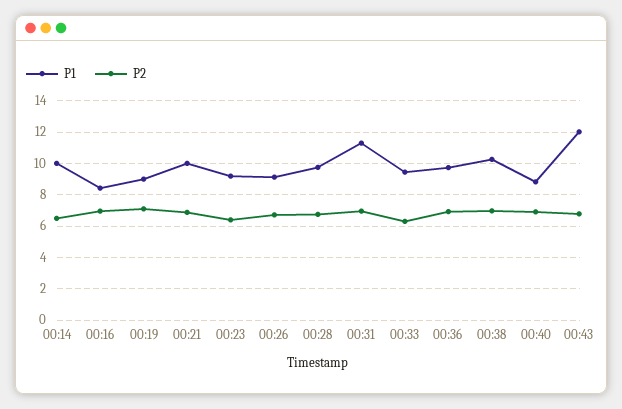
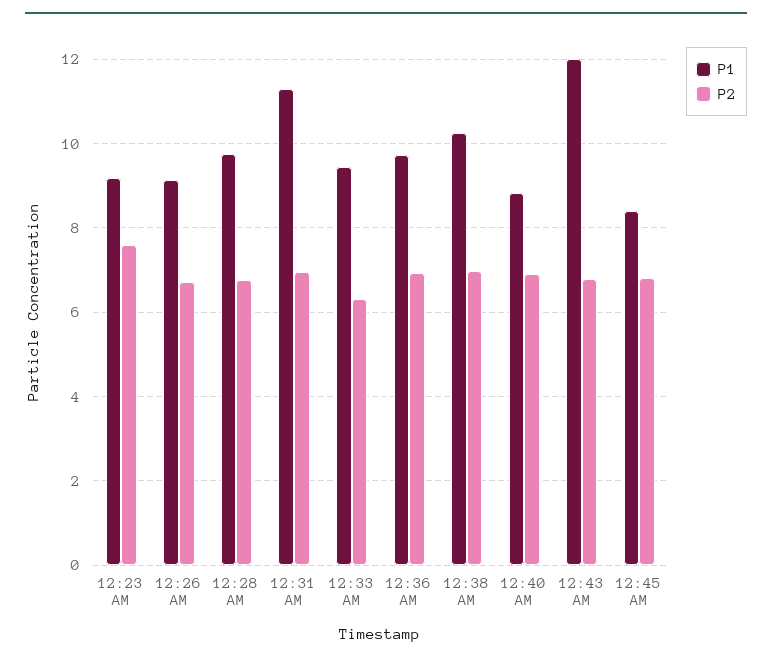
P1, 00:14: 10 -> none
P2, 00:14: 6.5 -> none
P1, 00:16: 8.5 -> none
P2, 00:16: 7 -> none
P1, 00:19: 9 -> none
P2, 00:19: 7 -> none
P1, 00:21: 10 -> none
P2, 00:21: 7 -> none
P2, 00:23: 6.5 -> 7.6
P1, 12:45 AM: none -> 8.4
P2, 12:45 AM: none -> 6.8

